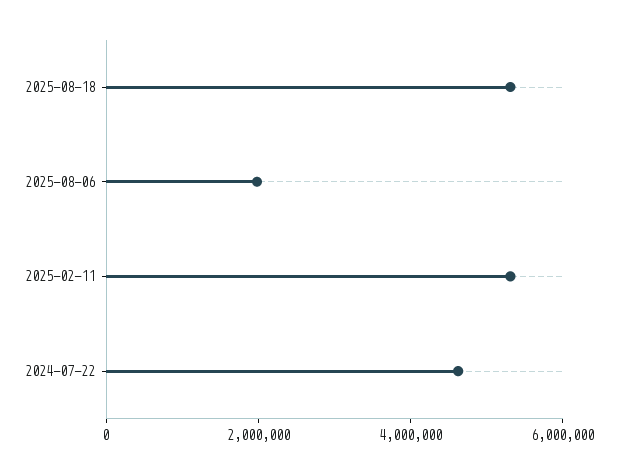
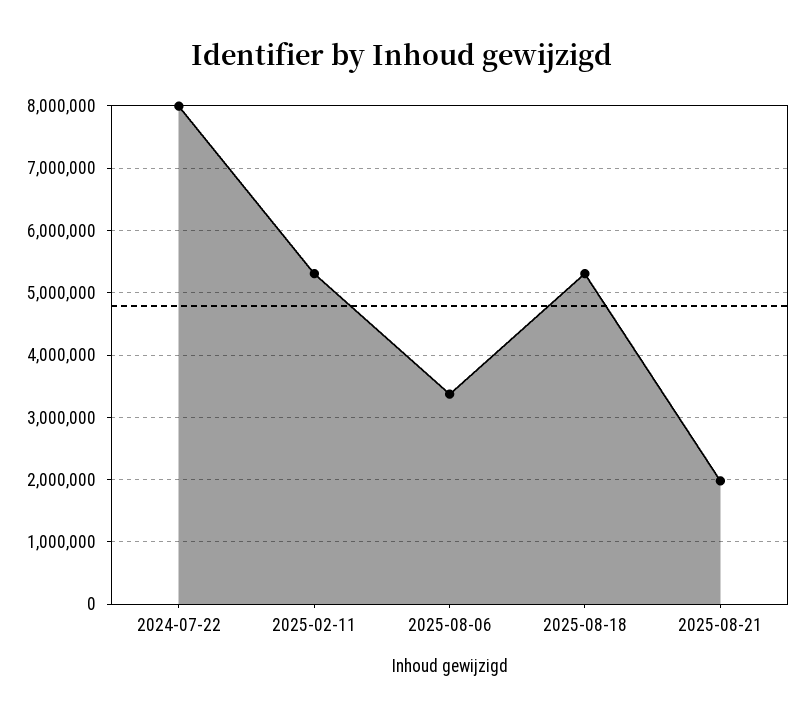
2025-08-06: 2000000 -> 3400000
2024-07-22: 4500000 -> 8000000
2025-08-21: none -> 2000000

